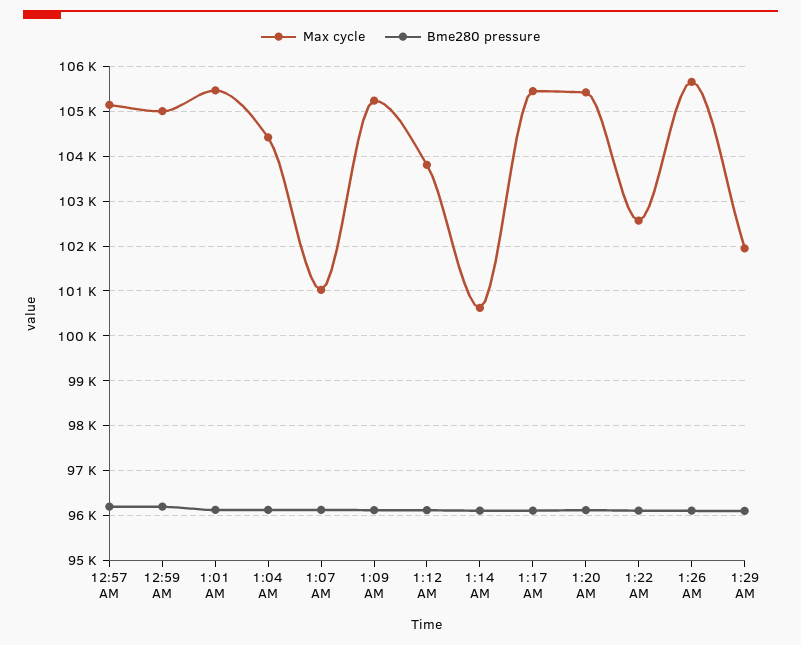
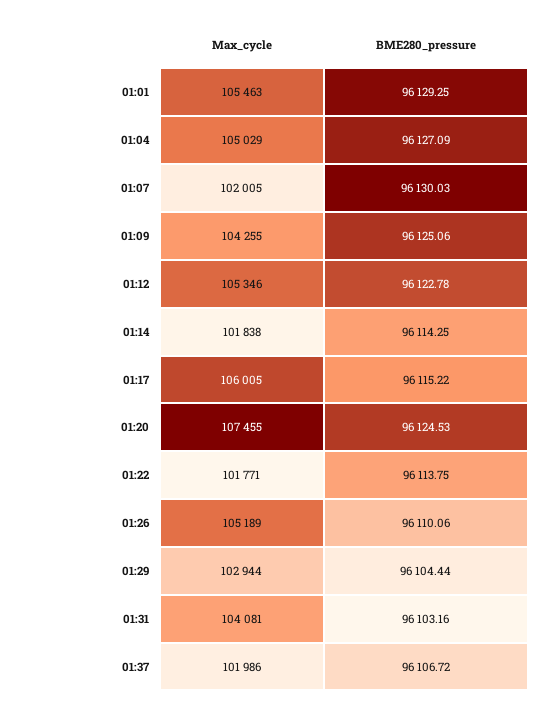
Max cycle, 12:57 AM: 105200 -> none
Bme280 pressure, 12:57 AM: 96200 -> none
Max cycle, 12:59 AM: 105000 -> none
Bme280 pressure, 12:59 AM: 96200 -> none
Max cycle, 1:04 AM: 104400 -> 105029
Max cycle, 1:07 AM: 101000 -> 102005
Max cycle, 1:09 AM: 105200 -> 104255
Max cycle, 1:12 AM: 103800 -> 105346
Max cycle, 1:14 AM: 100600 -> 101838
Max cycle, 1:17 AM: 105400 -> 106005
Max cycle, 1:20 AM: 105400 -> 107455
Max cycle, 1:22 AM: 102600 -> 101771
Max cycle, 1:26 AM: 105600 -> 105189
Max cycle, 1:29 AM: 102000 -> 102944
Max cycle, 01:31: none -> 104081
Bme280 pressure, 01:31: none -> 96103.16
Max cycle, 01:37: none -> 101986
Bme280 pressure, 01:37: none -> 96106.72

